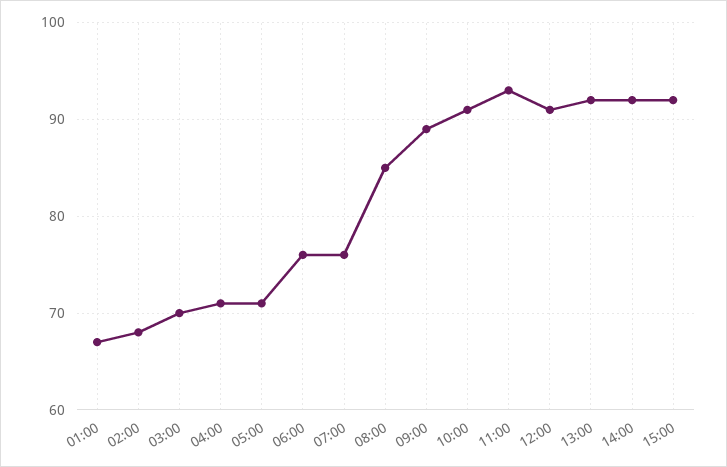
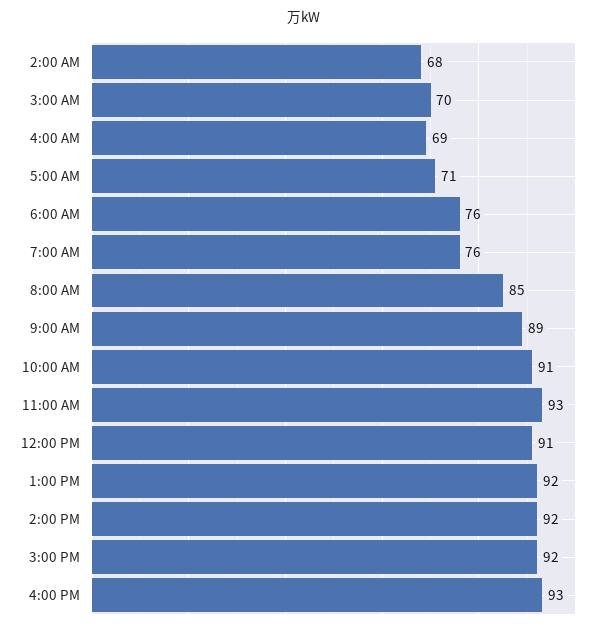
01:00: 67 -> none
04:00: 71 -> 69
4:00 PM: none -> 93

